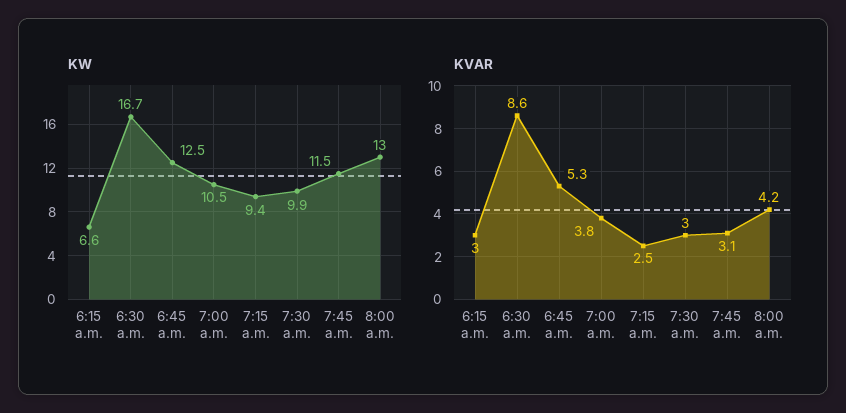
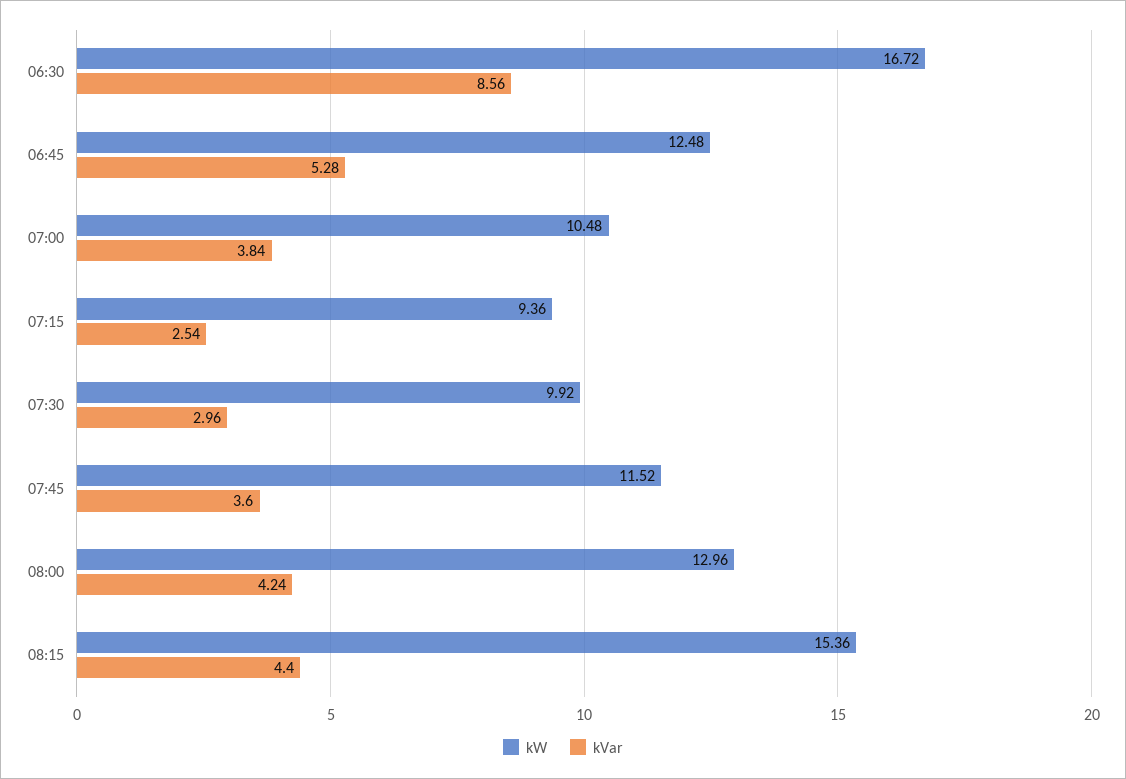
KW, 6:15 a.m.: 6.6 -> none
KVAR, 6:15 a.m.: 3 -> none
KVAR, 7:45 a.m.: 3.1 -> 3.6
KW, 08:15: none -> 15.36
KVAR, 08:15: none -> 4.4

